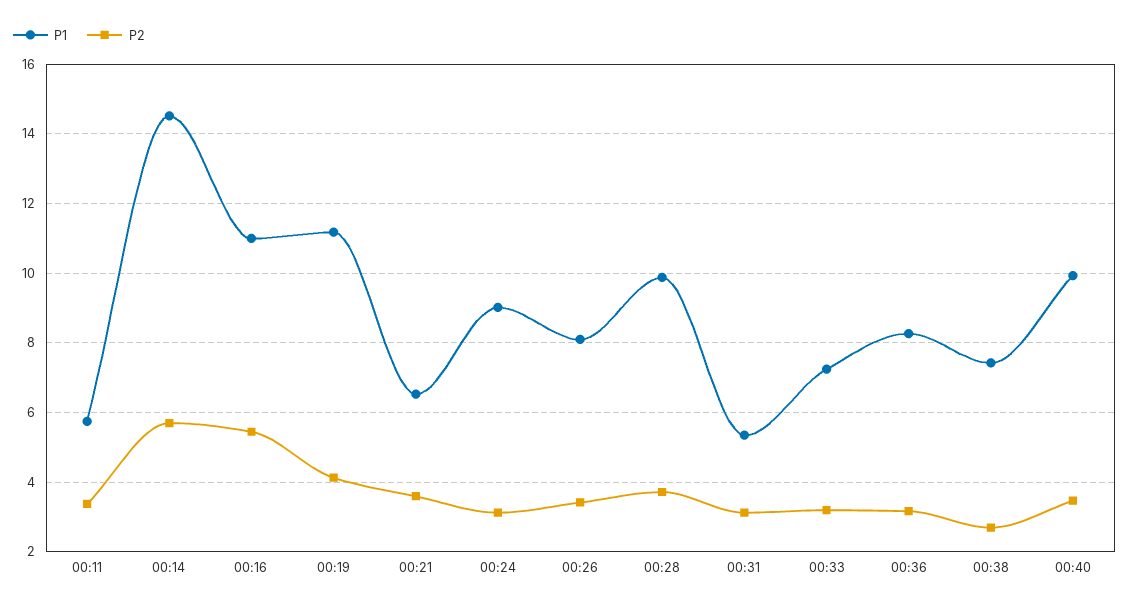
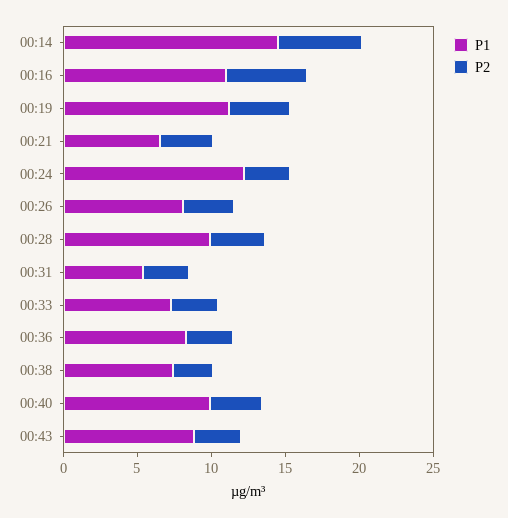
P1, 00:11: 5.8 -> none
P2, 00:11: 3.4 -> none
P1, 00:24: 9 -> 12
P1, 00:43: none -> 9
P2, 00:43: none -> 3

